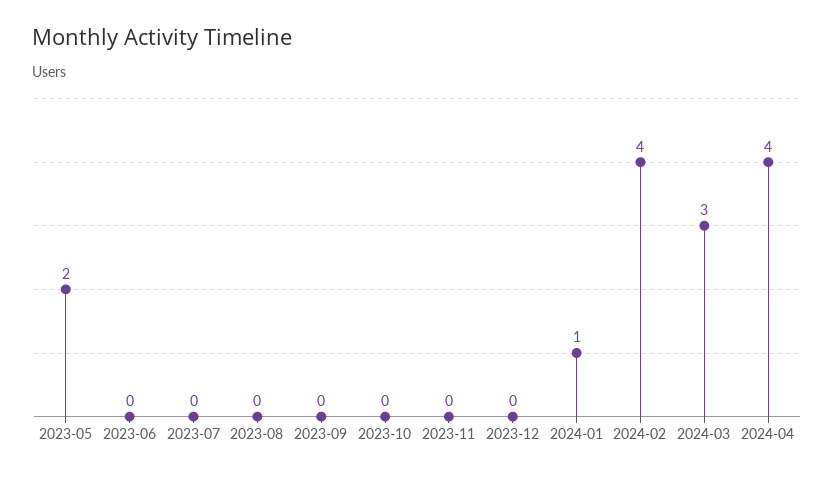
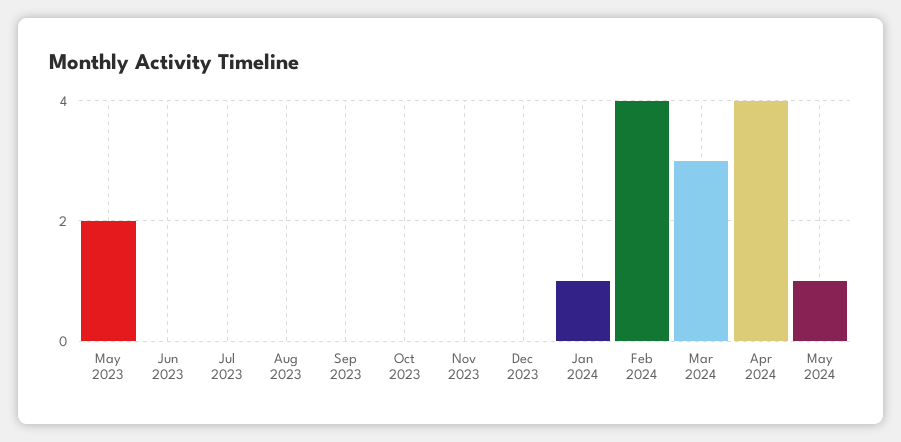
May 2024: none -> 1

